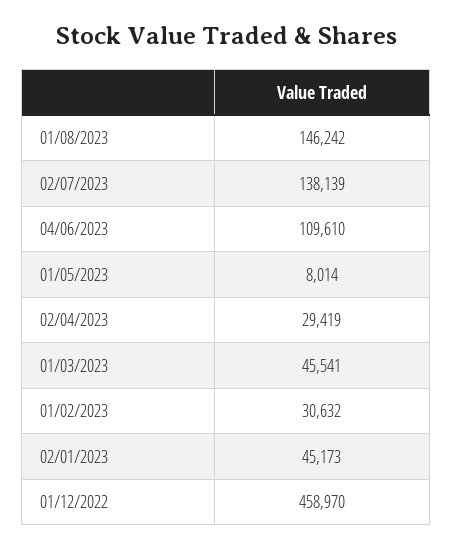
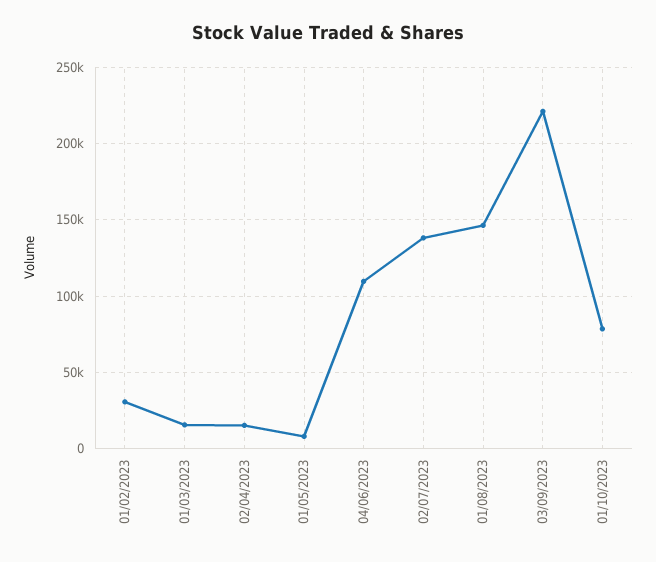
02/04/2023: 29419 -> 15000
01/03/2023: 45541 -> 15000
02/01/2023: 45173 -> none
01/12/2022: 458970 -> none
03/09/2023: none -> 220000
01/10/2023: none -> 80000

